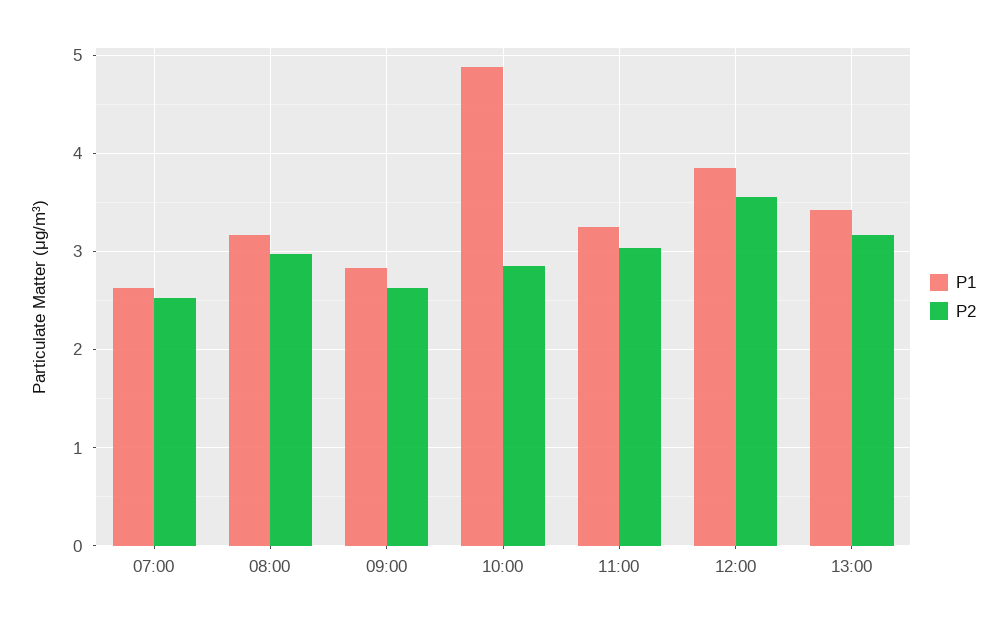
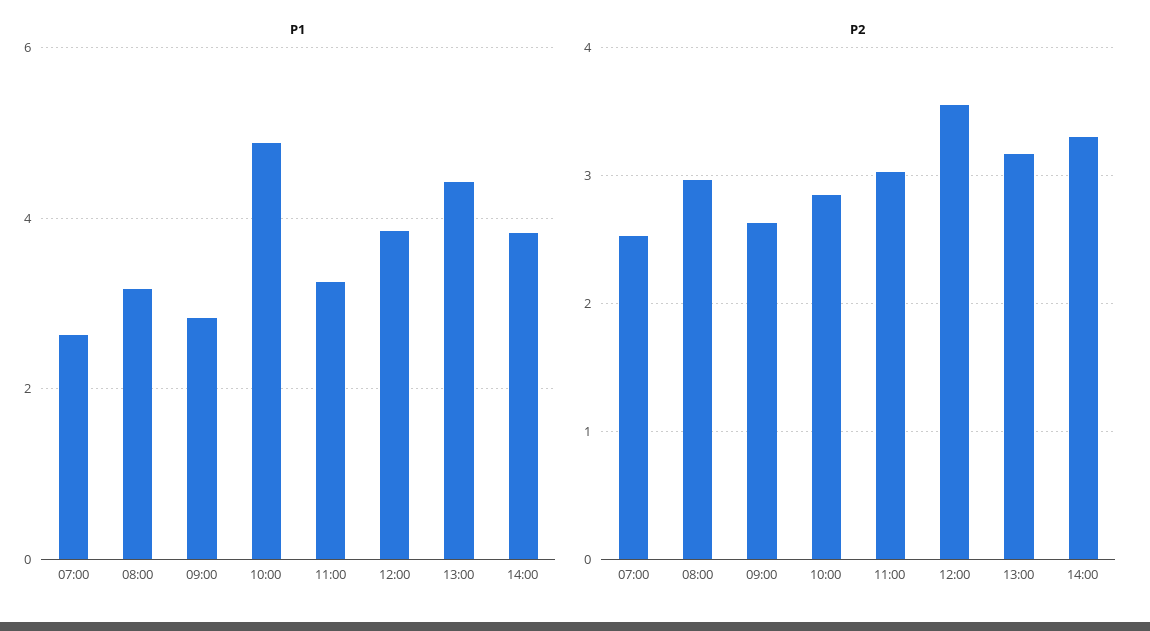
P1, 13:00: 3.4 -> 4.4
P1, 14:00: none -> 3.8
P2, 14:00: none -> 3.3

